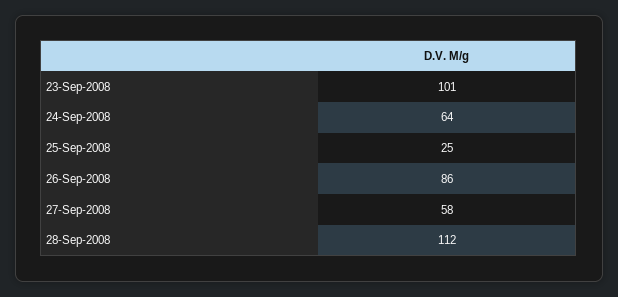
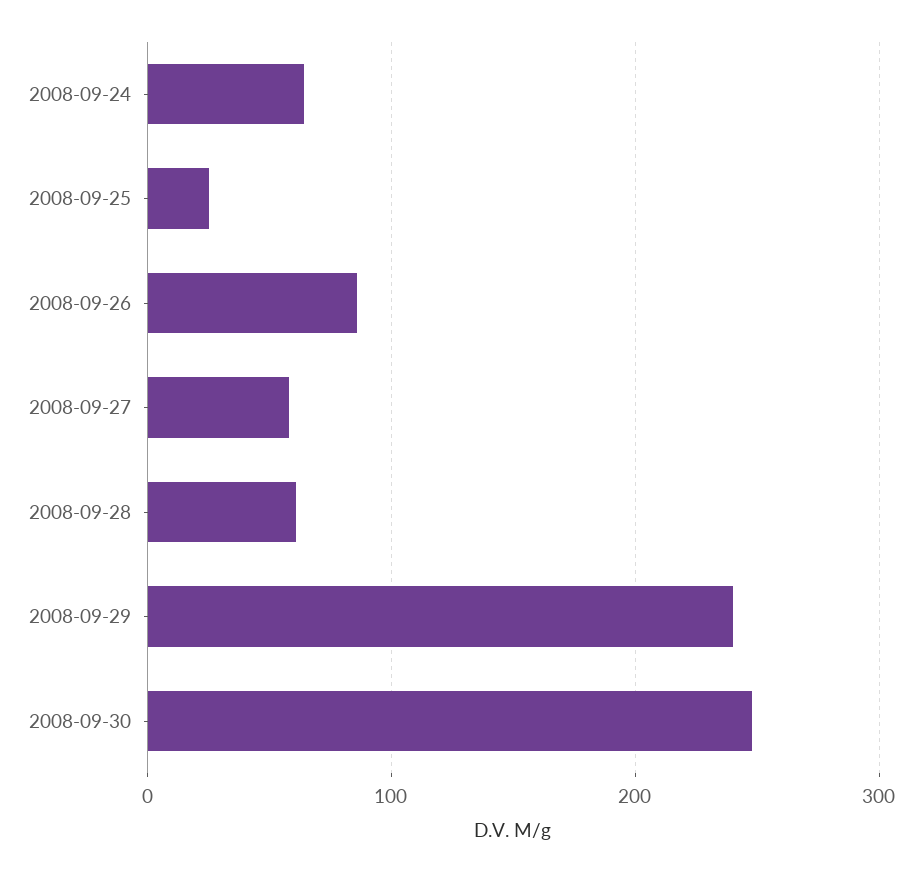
23-Sep-2008: 101 -> none
28-Sep-2008: 112 -> 60
2008-09-29: none -> 240
2008-09-30: none -> 250

